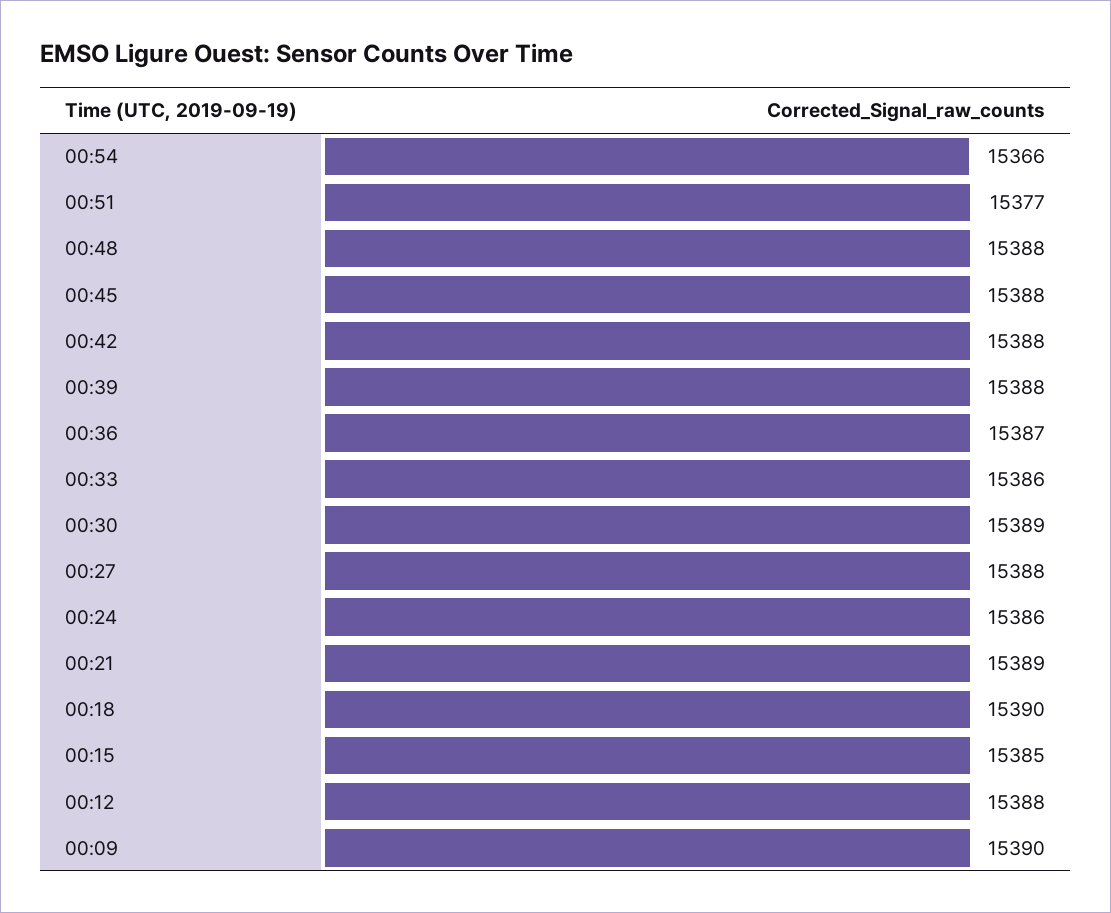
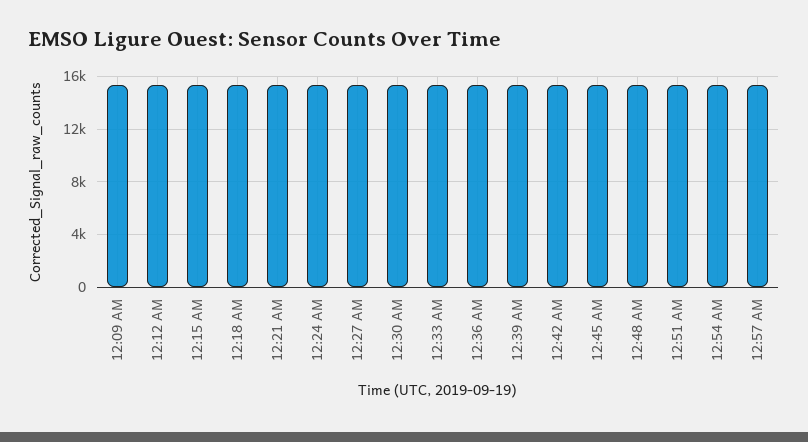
12:57 AM: none -> 15500

